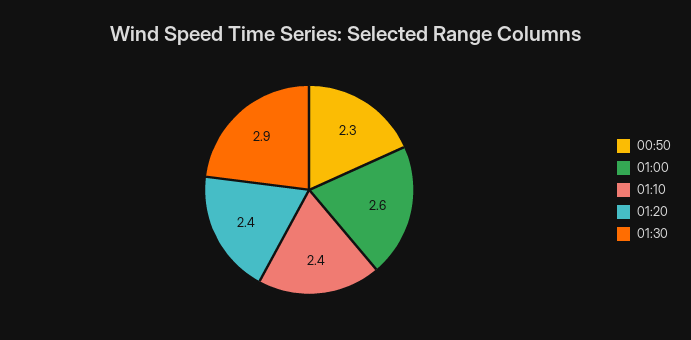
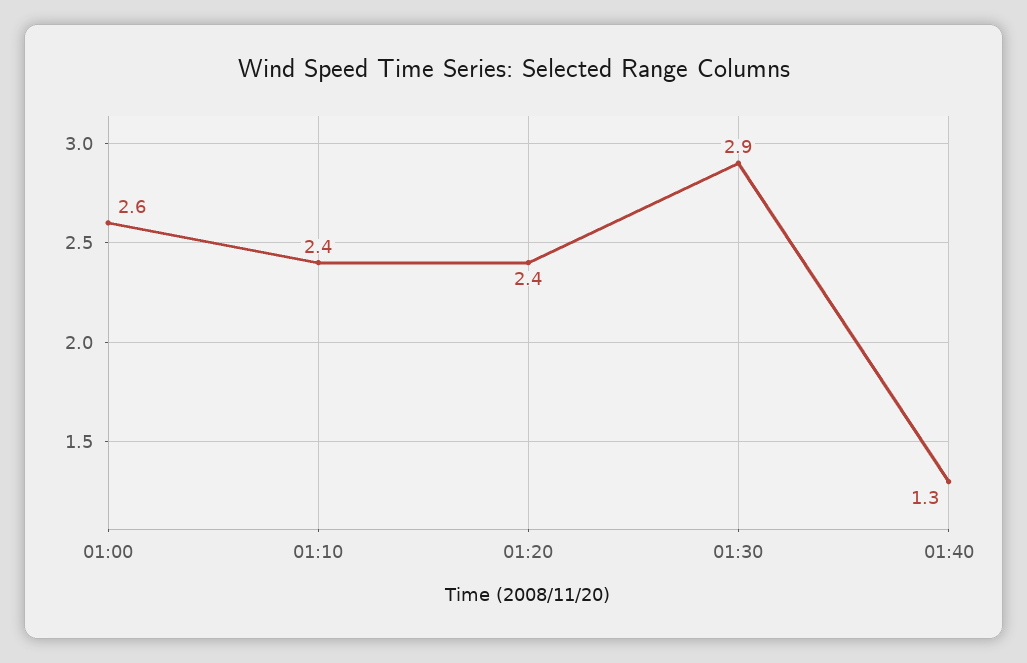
00:50: 2.3 -> none
01:40: none -> 1.3

